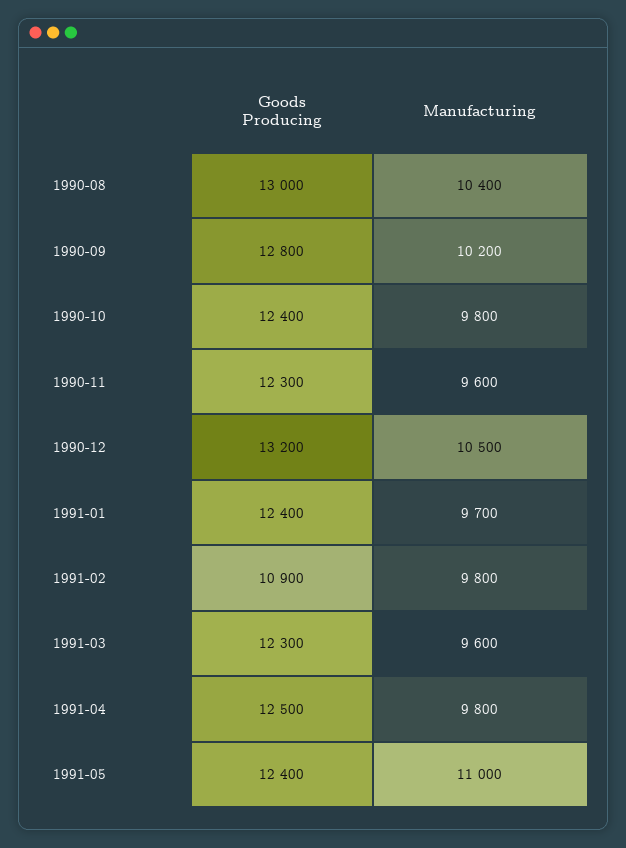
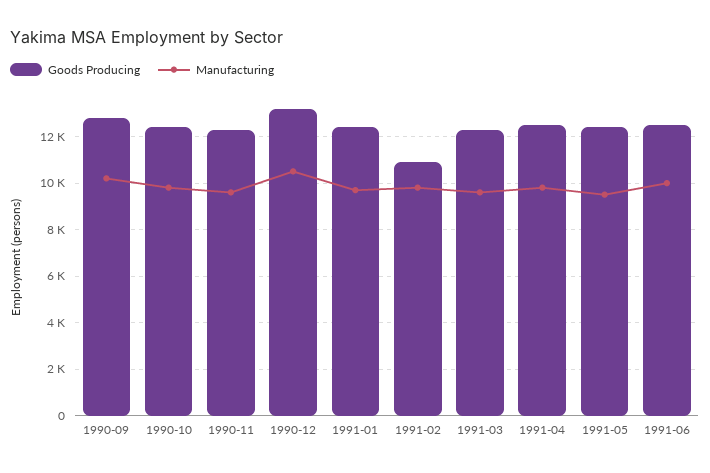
Goods Producing, 1990-08: 13000 -> none
Manufacturing, 1990-08: 10400 -> none
Manufacturing, 1991-05: 11000 -> 9500
Goods Producing, 1991-06: none -> 12500
Manufacturing, 1991-06: none -> 10000

